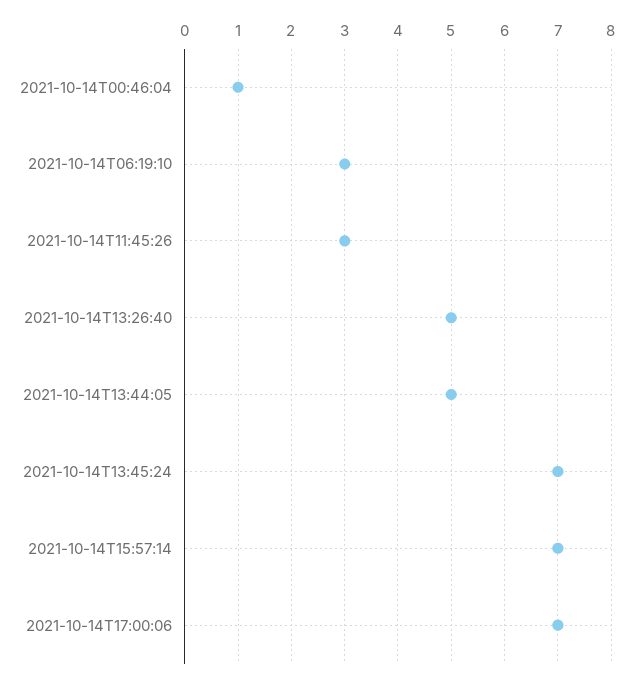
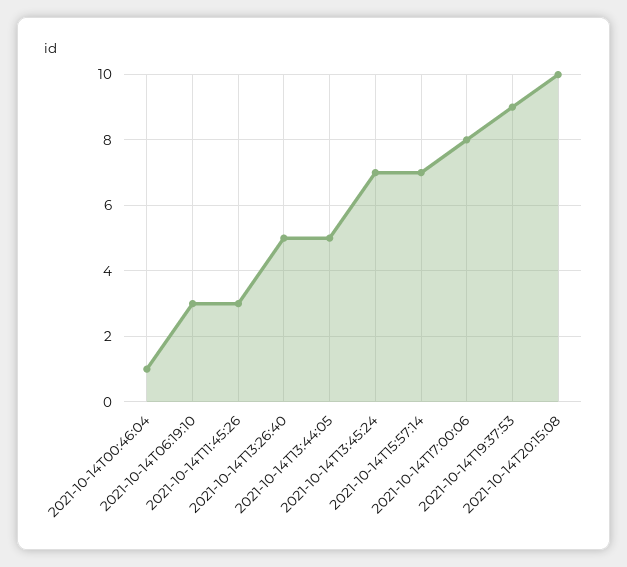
2021-10-14T17:00:06: 7 -> 8
2021-10-14T19:37:53: none -> 9
2021-10-14T20:15:08: none -> 10

